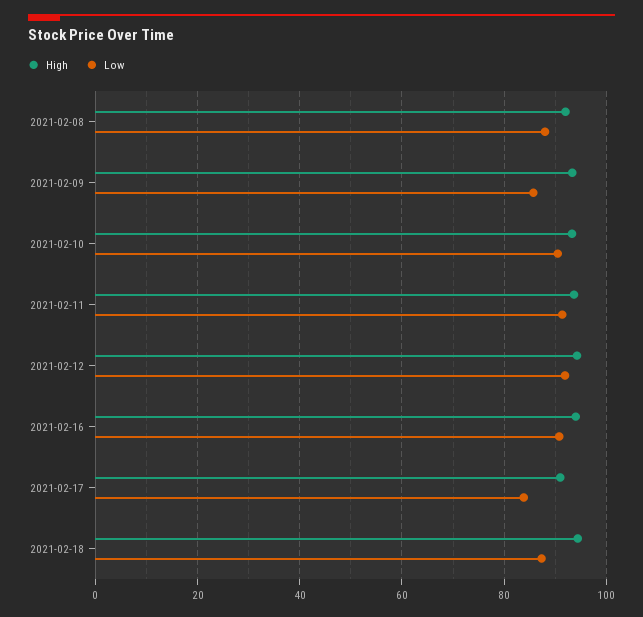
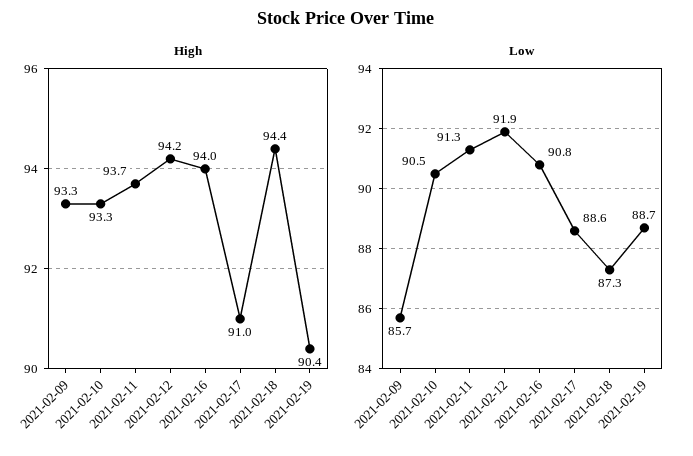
High, 2021-02-08: 92 -> none
Low, 2021-02-08: 88 -> none
Low, 2021-02-17: 84 -> 88.6
High, 2021-02-19: none -> 90.4
Low, 2021-02-19: none -> 88.7

